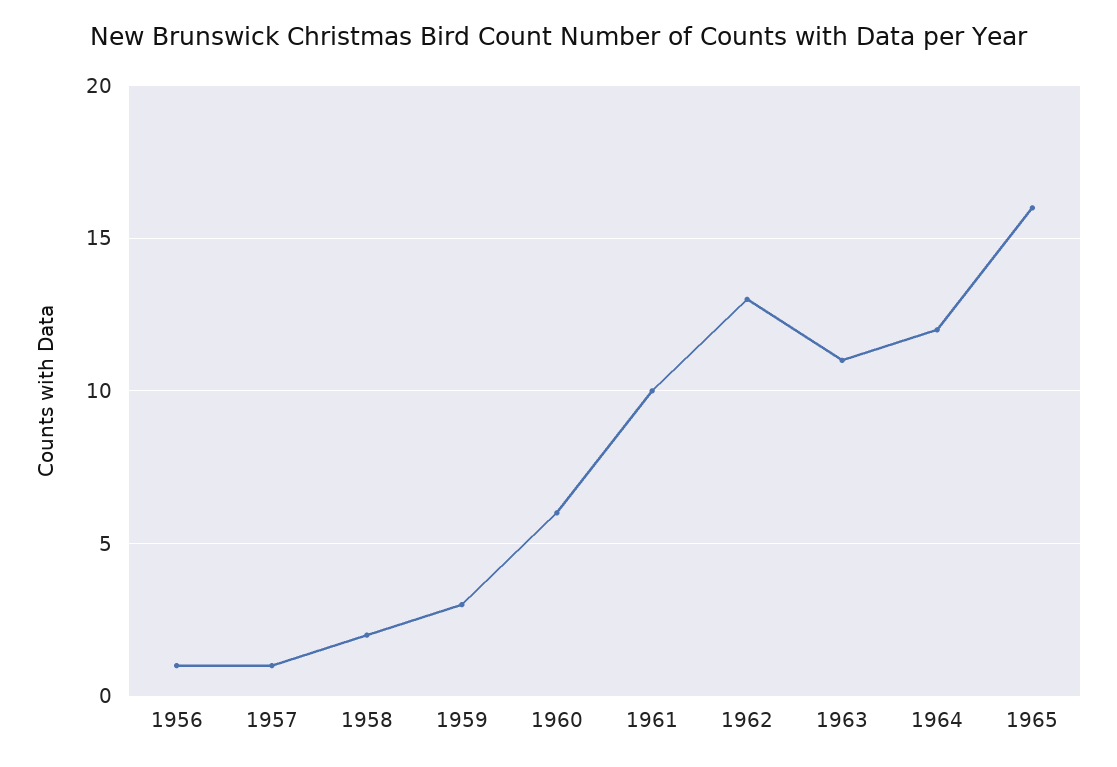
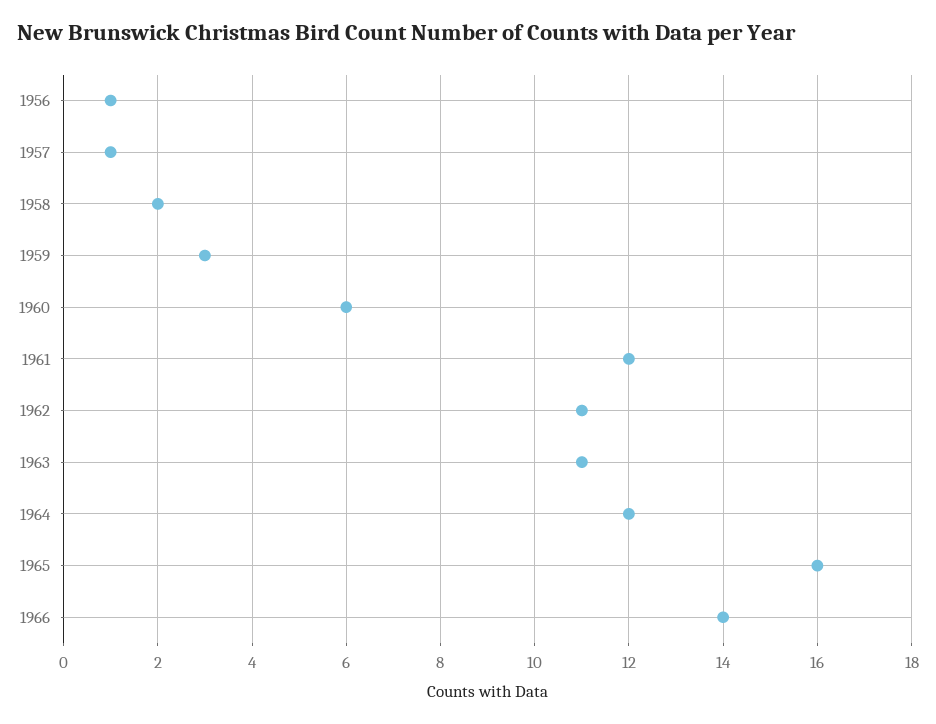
1961: 10 -> 12
1962: 13 -> 11
1966: none -> 14

